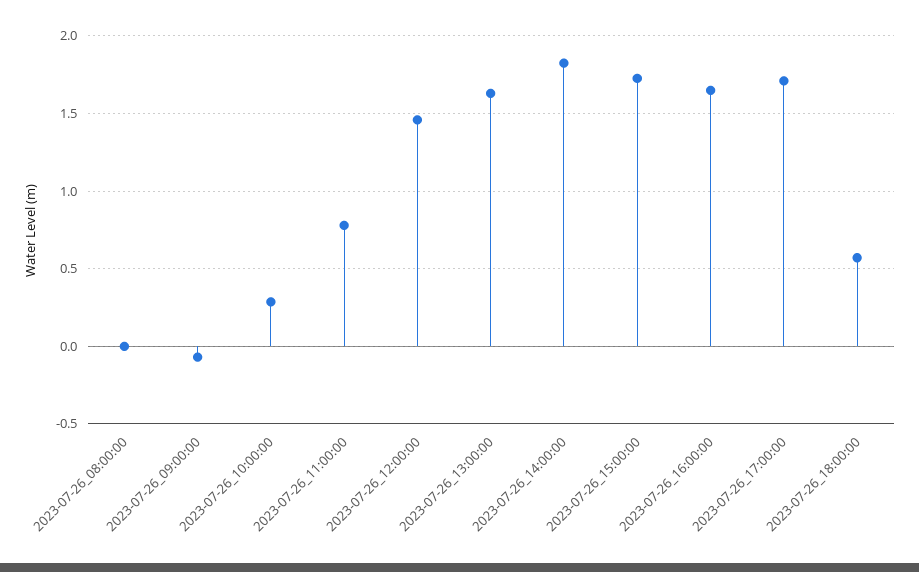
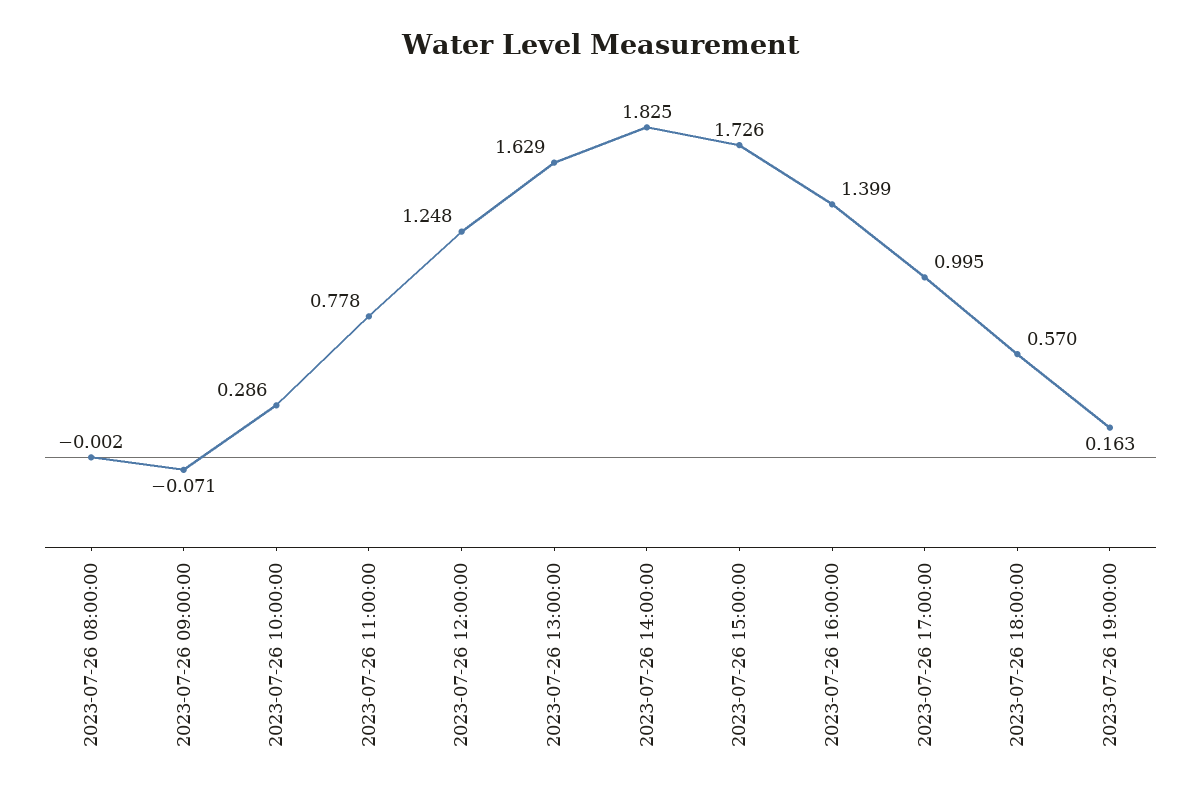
2023-07-26_12:00:00: 1.45 -> 1.248
2023-07-26_16:00:00: 1.65 -> 1.399
2023-07-26_17:00:00: 1.7 -> 0.995
2023-07-26 19:00:00: none -> 0.163

